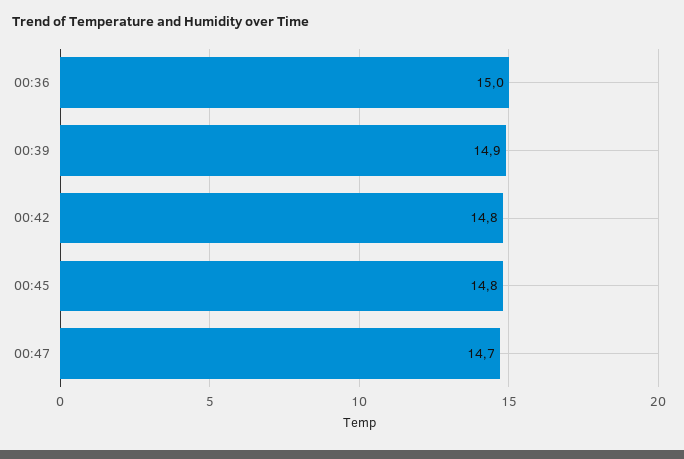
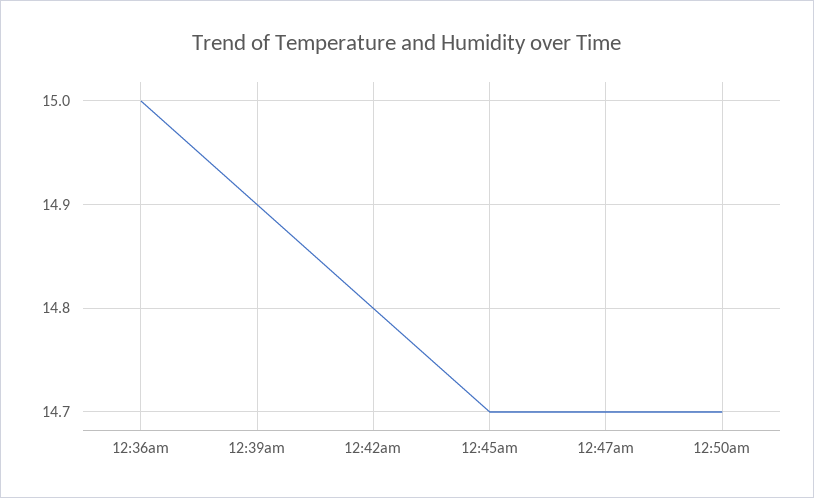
00:45: 14.8 -> 14.7
12:50am: none -> 14.7

